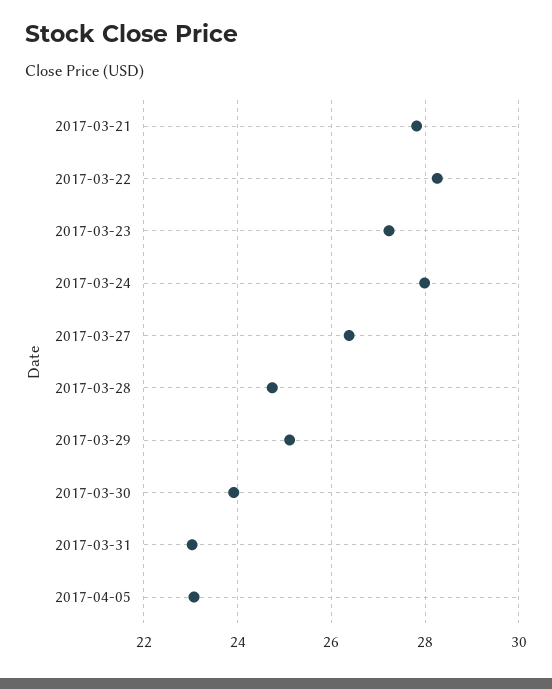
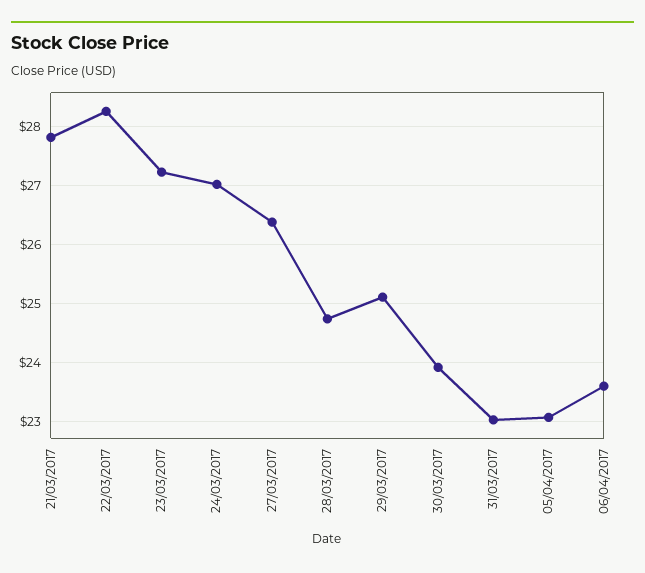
2017-03-24: 28 -> 27
06/04/2017: none -> 23.6

